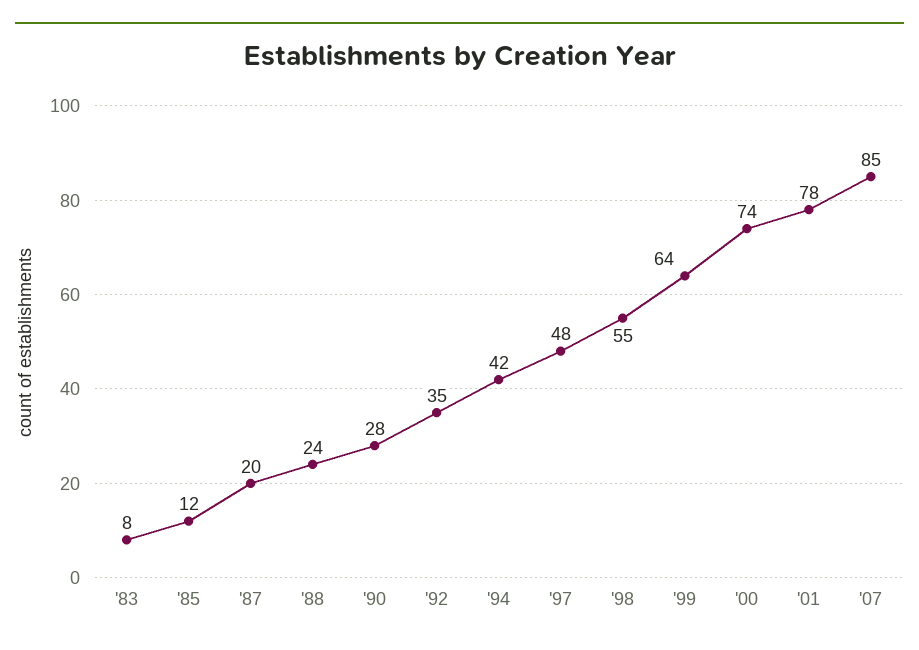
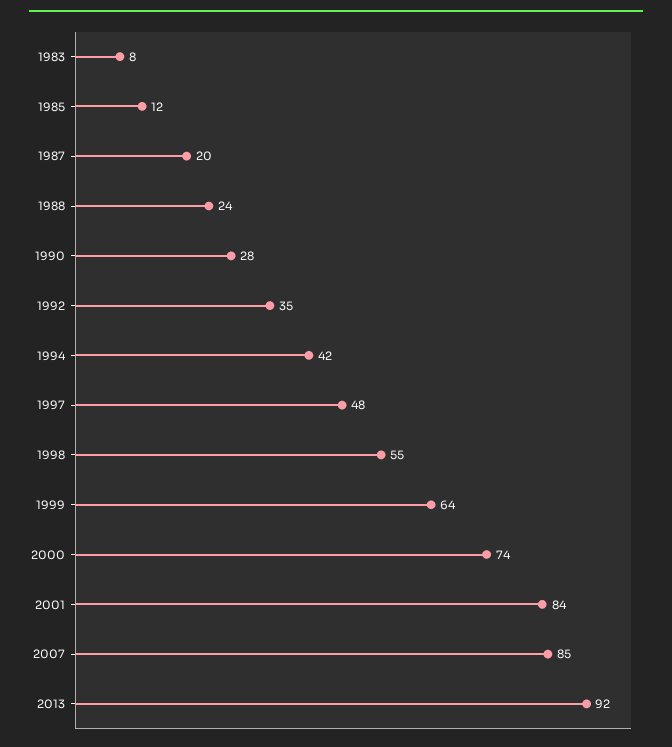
'01: 78 -> 84
2013: none -> 92

